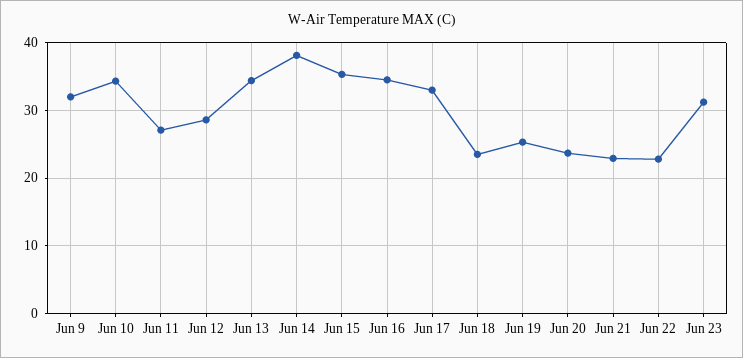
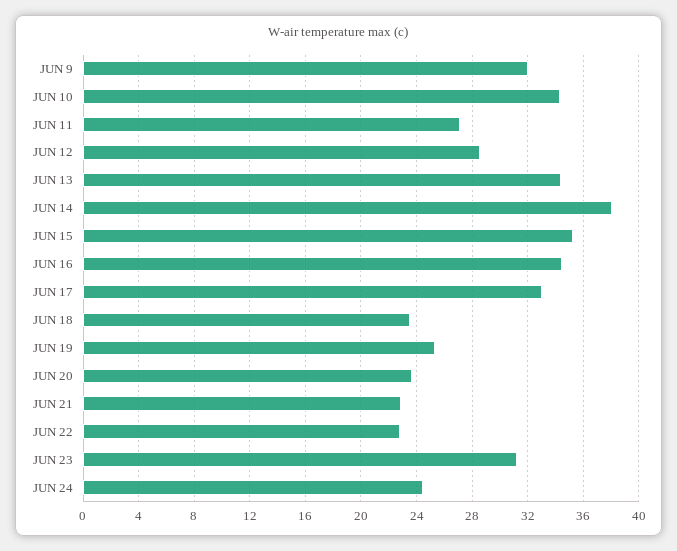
JUN 24: none -> 24.5

